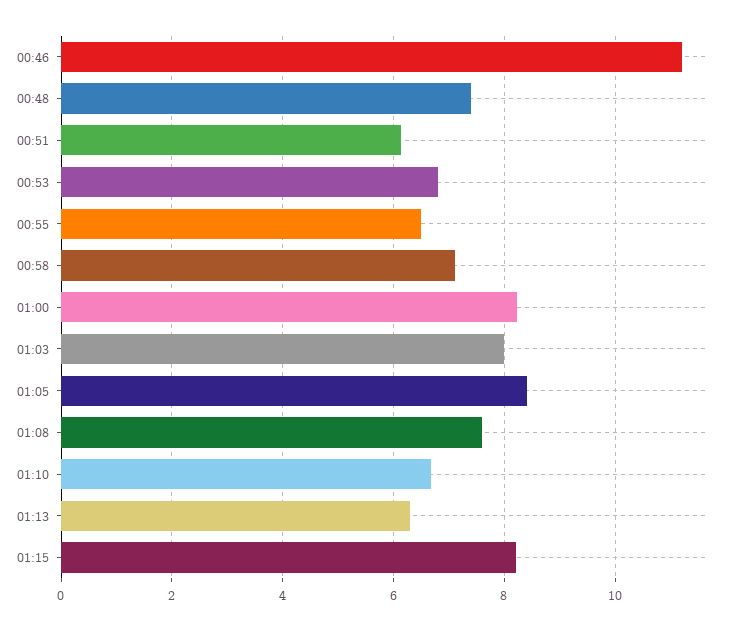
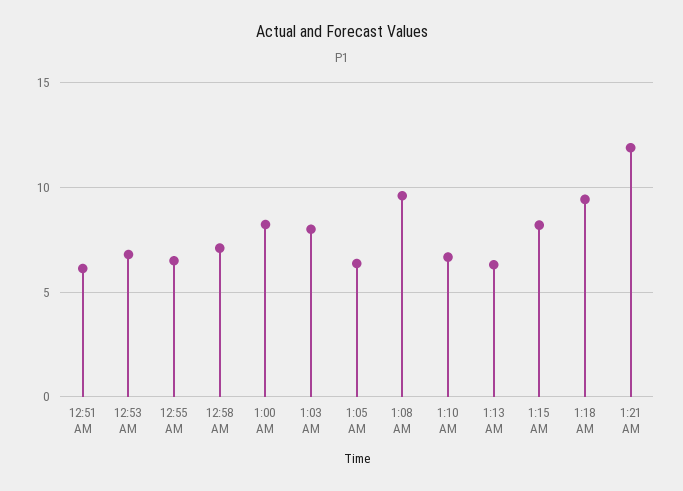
00:46: 11.2 -> none
00:48: 7.4 -> none
01:05: 8.4 -> 6.5
01:08: 7.6 -> 9.5
1:18 AM: none -> 9.5
1:21 AM: none -> 12

